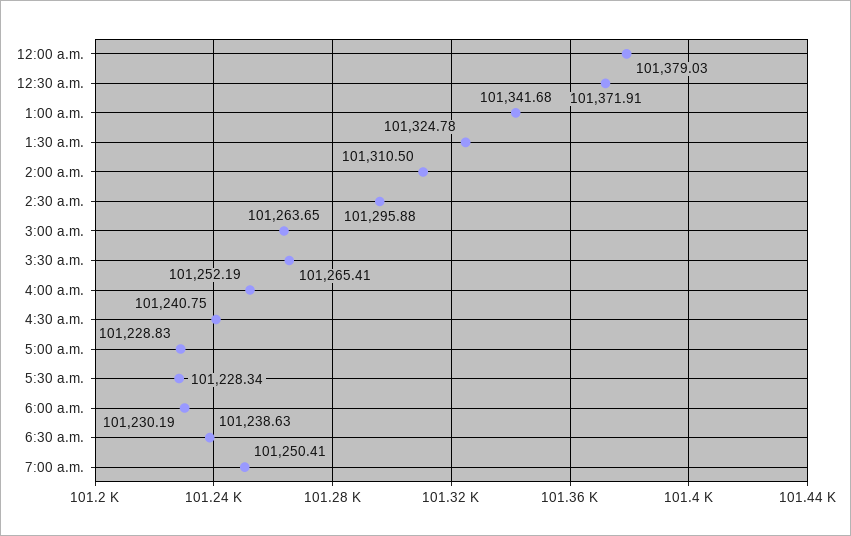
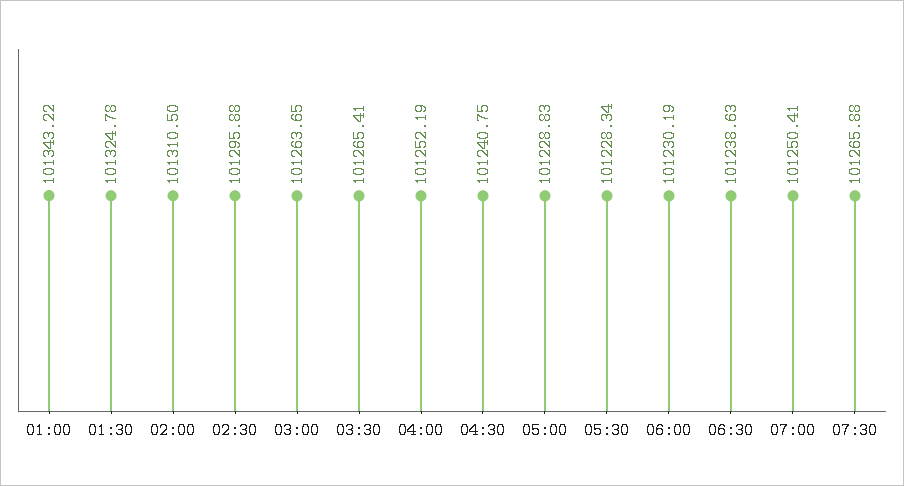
12:00 a.m.: 101379.03 -> none
12:30 a.m.: 101371.91 -> none
1:00 a.m.: 101341.68 -> 101343.22
07:30: none -> 101265.88

